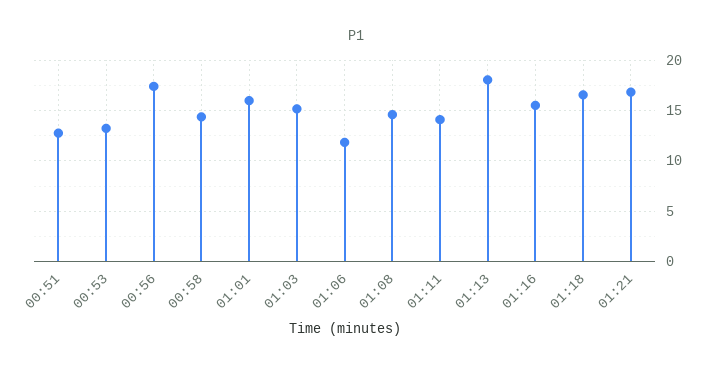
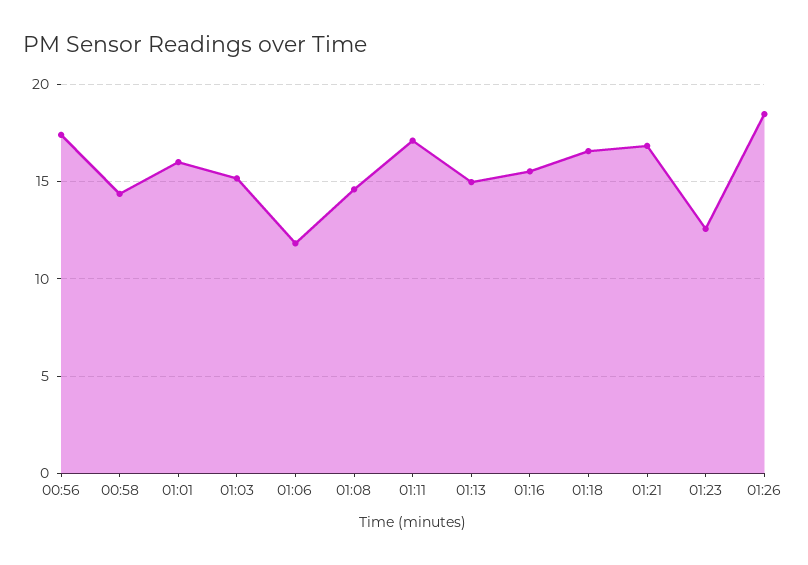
00:51: 13 -> none
00:53: 13 -> none
01:11: 14 -> 17
01:13: 18 -> 15
01:23: none -> 12.5
01:26: none -> 18.5

